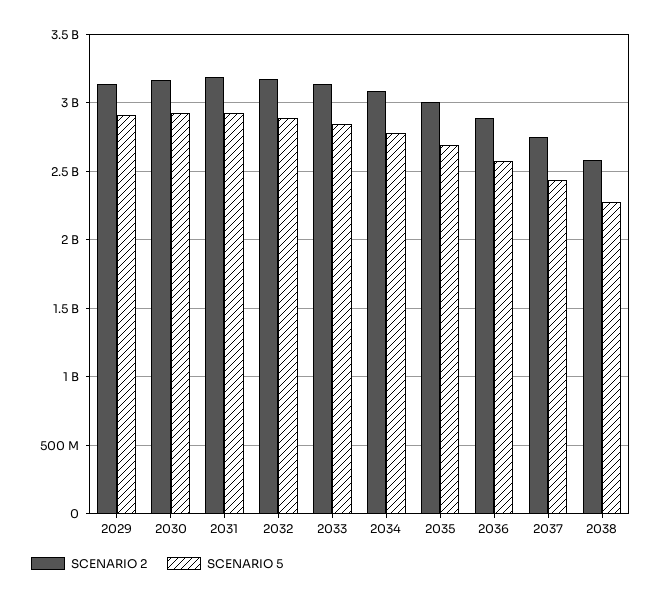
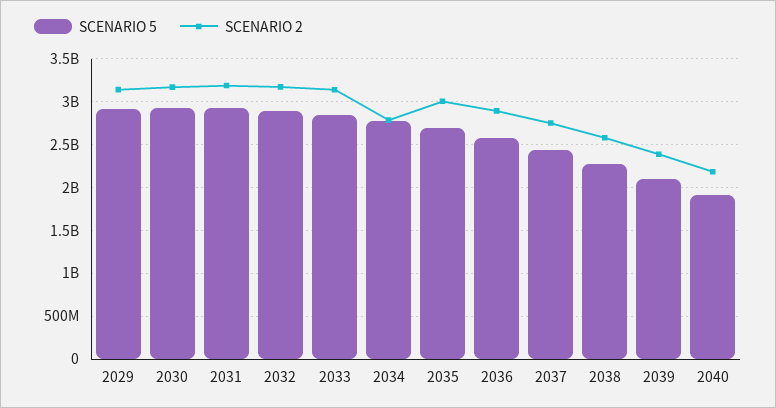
SCENARIO 2, 2034: 3100000000 -> 2800000000
SCENARIO 5, 2039: none -> 2100000000
SCENARIO 2, 2039: none -> 2400000000
SCENARIO 5, 2040: none -> 1900000000
SCENARIO 2, 2040: none -> 2200000000

